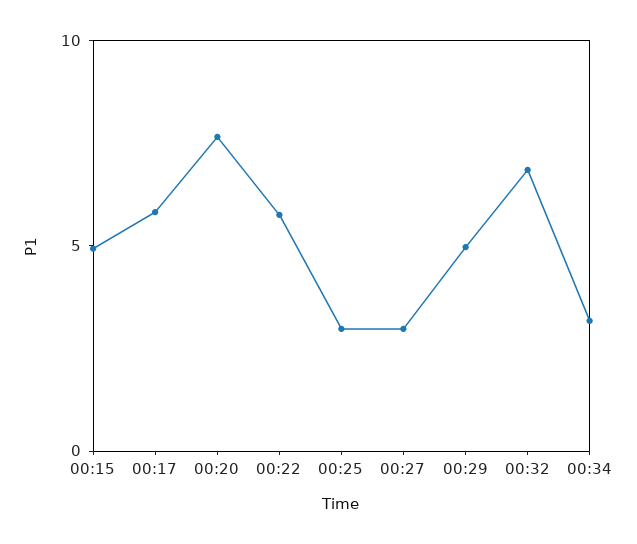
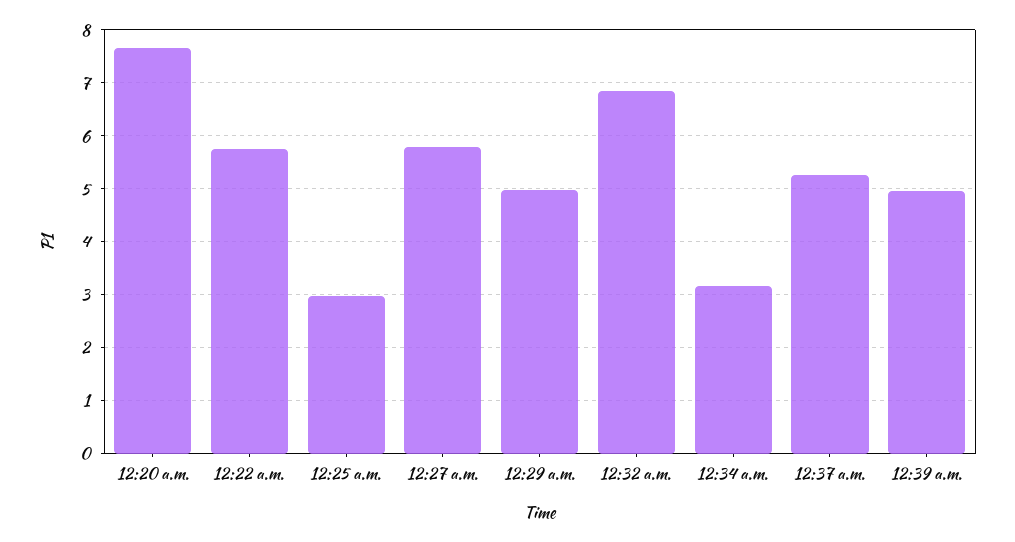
00:15: 5 -> none
00:17: 6 -> none
00:27: 3 -> 5.8
12:37 a.m.: none -> 5.2
12:39 a.m.: none -> 5

